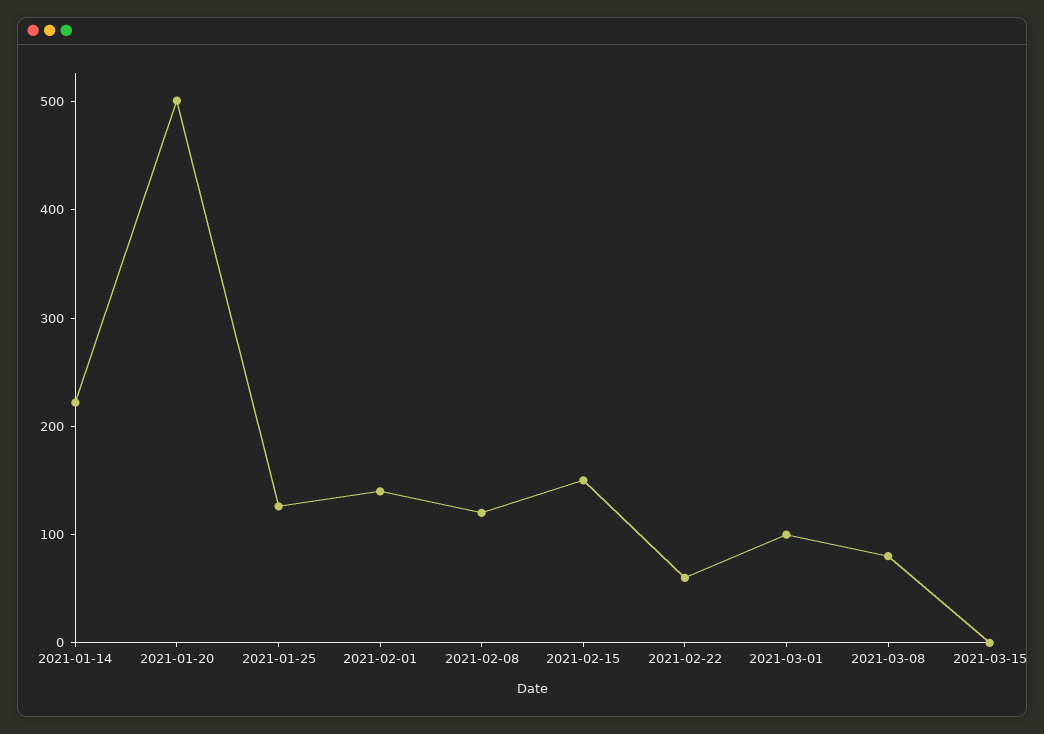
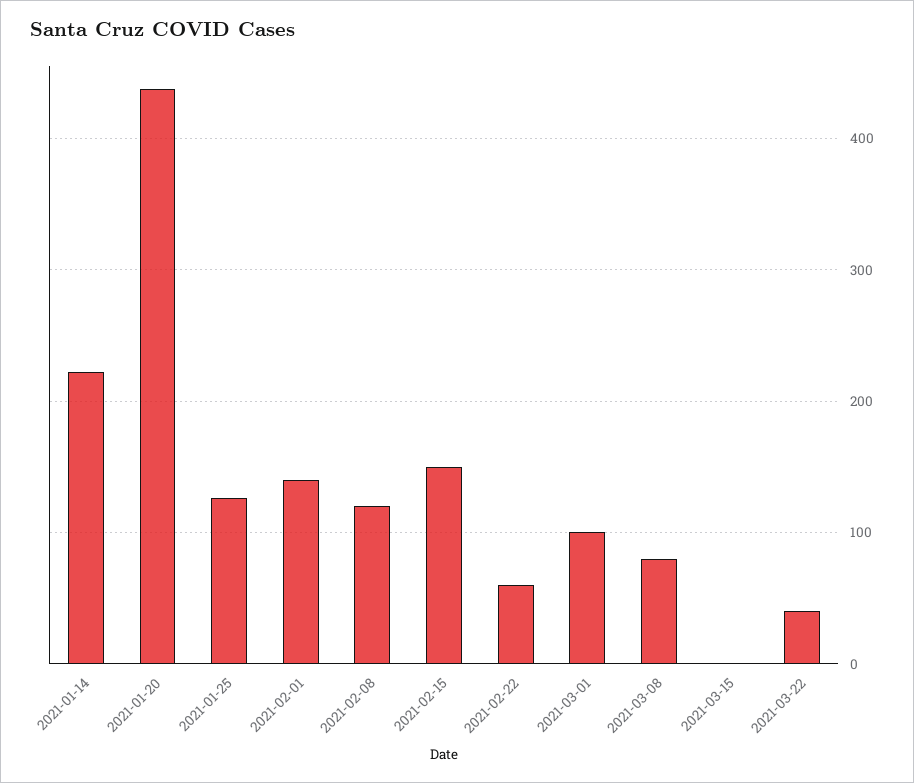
2021-01-20: 500 -> 440
2021-03-22: none -> 40

